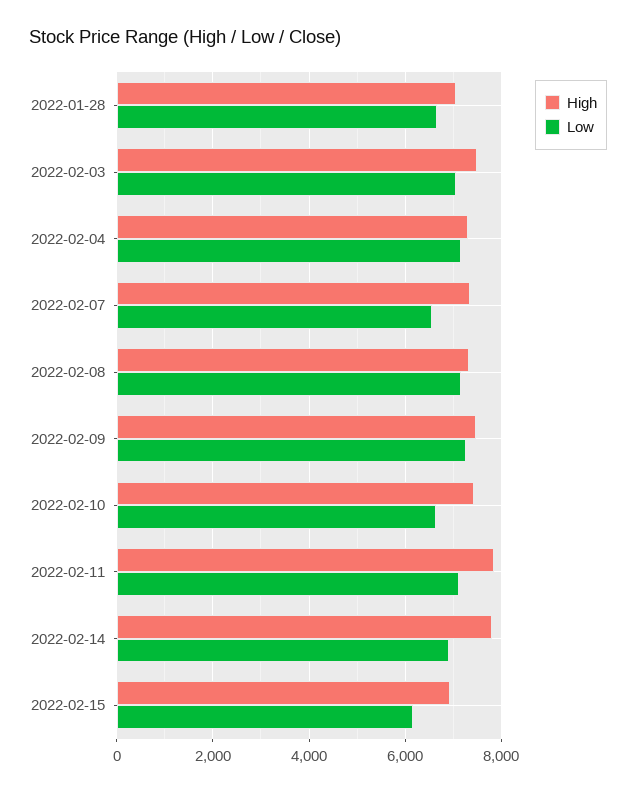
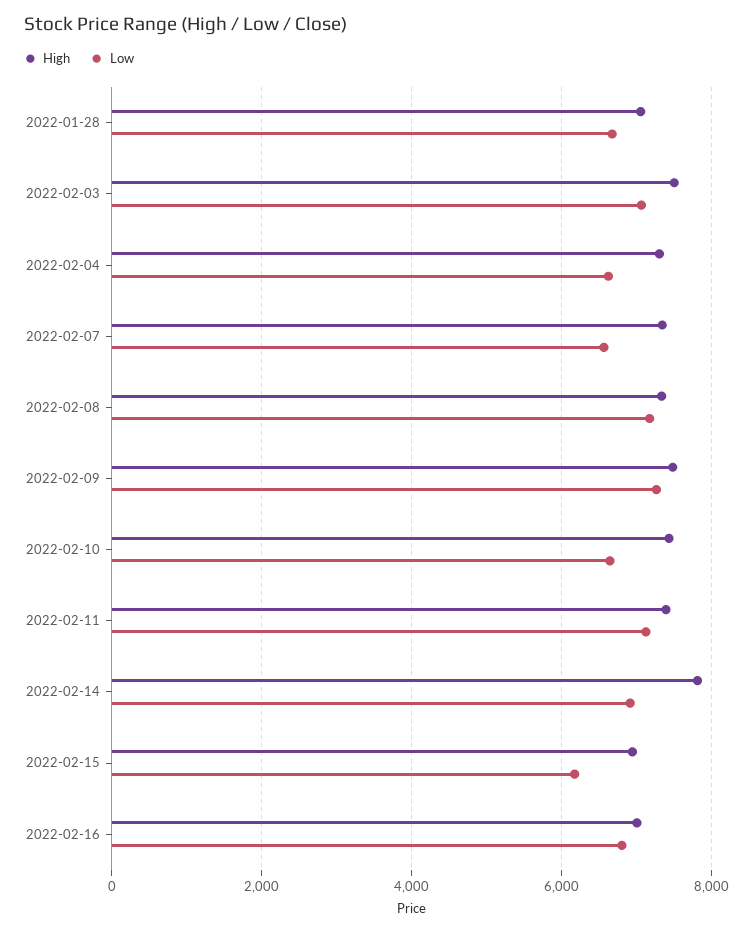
Low, 2022-02-04: 7200 -> 6600
High, 2022-02-11: 7800 -> 7400
High, 2022-02-16: none -> 7000
Low, 2022-02-16: none -> 6800

